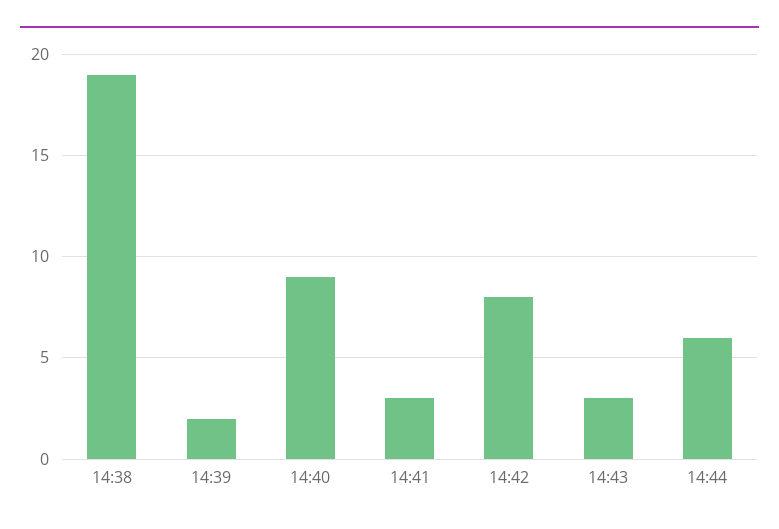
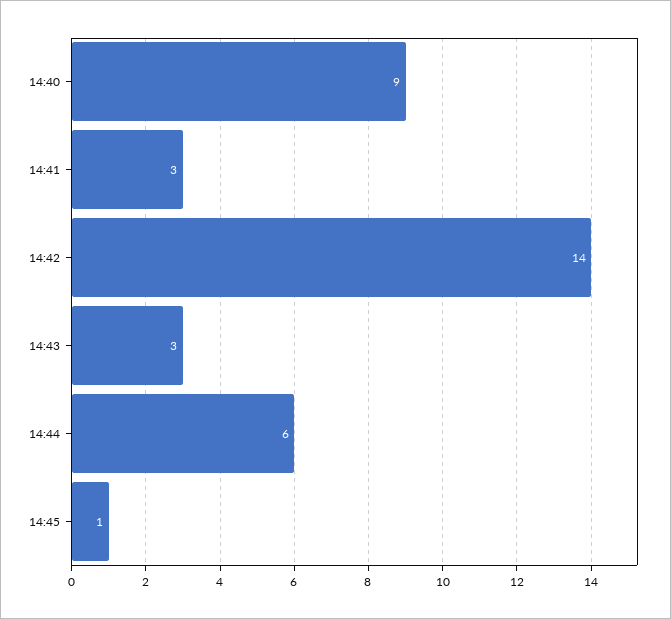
14:38: 19 -> none
14:39: 2 -> none
14:42: 8 -> 14
14:45: none -> 1

